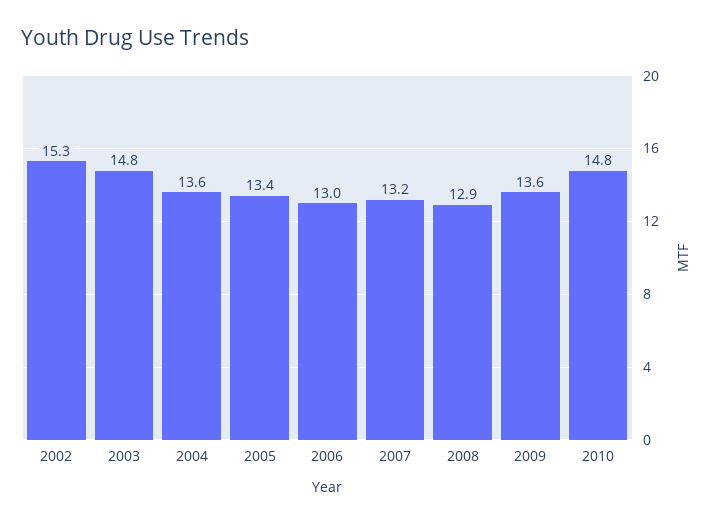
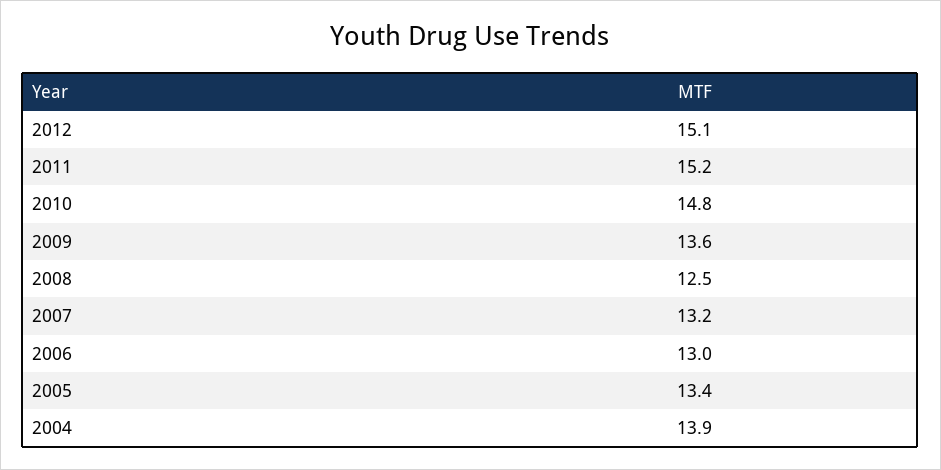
2002: 15.3 -> none
2003: 14.8 -> none
2004: 13.6 -> 13.9
2008: 12.9 -> 12.5
2012: none -> 15.1
2011: none -> 15.2

